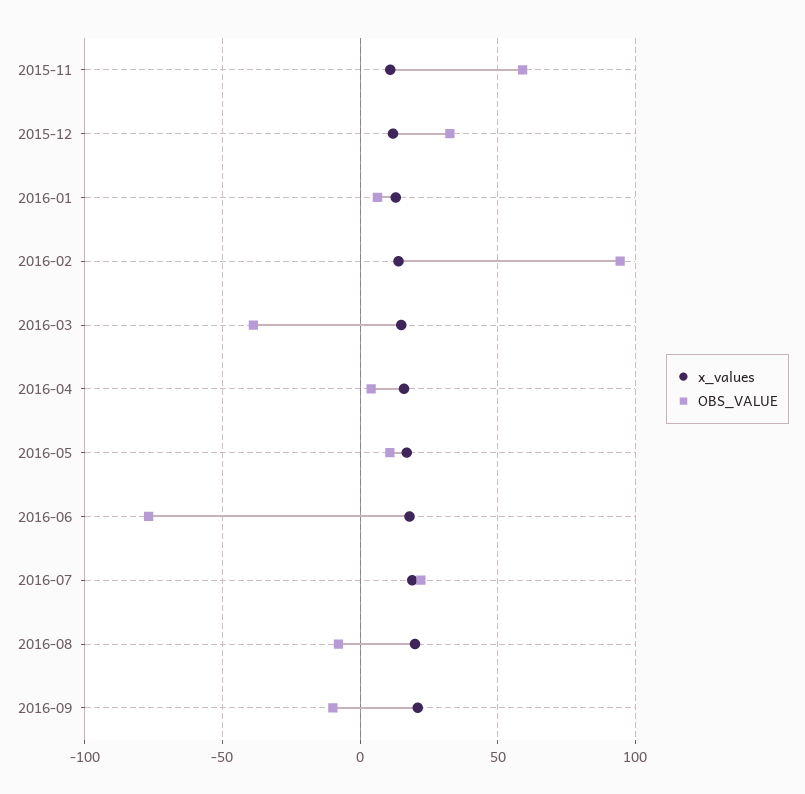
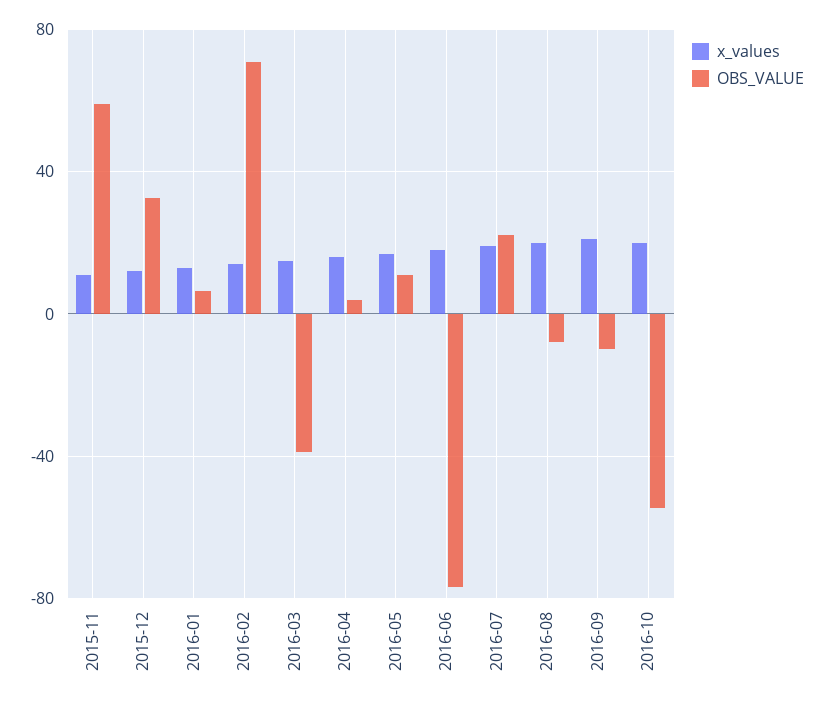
OBS_VALUE, 2016-02: 95 -> 70
x_values, 2016-10: none -> 20
OBS_VALUE, 2016-10: none -> -55

